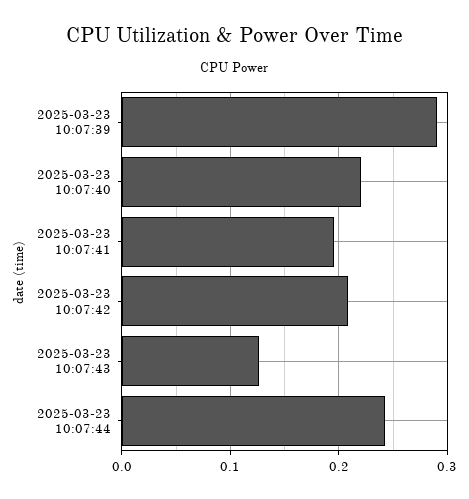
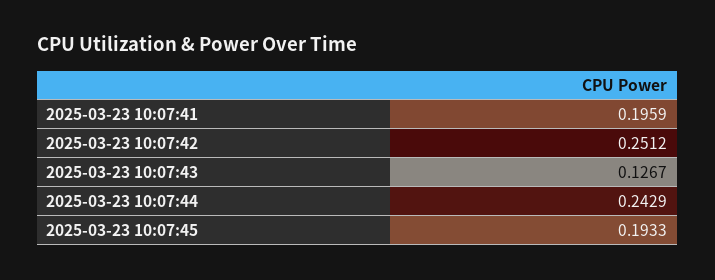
2025-03-23 10:07:39: 0.29 -> none
2025-03-23 10:07:40: 0.22 -> none
2025-03-23 10:07:42: 0.21 -> 0.2512
2025-03-23 10:07:45: none -> 0.1933

